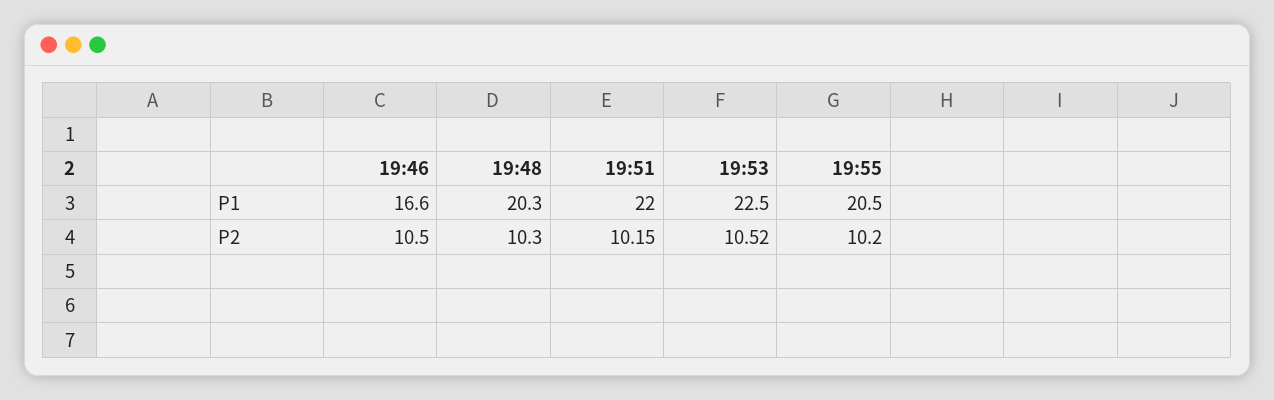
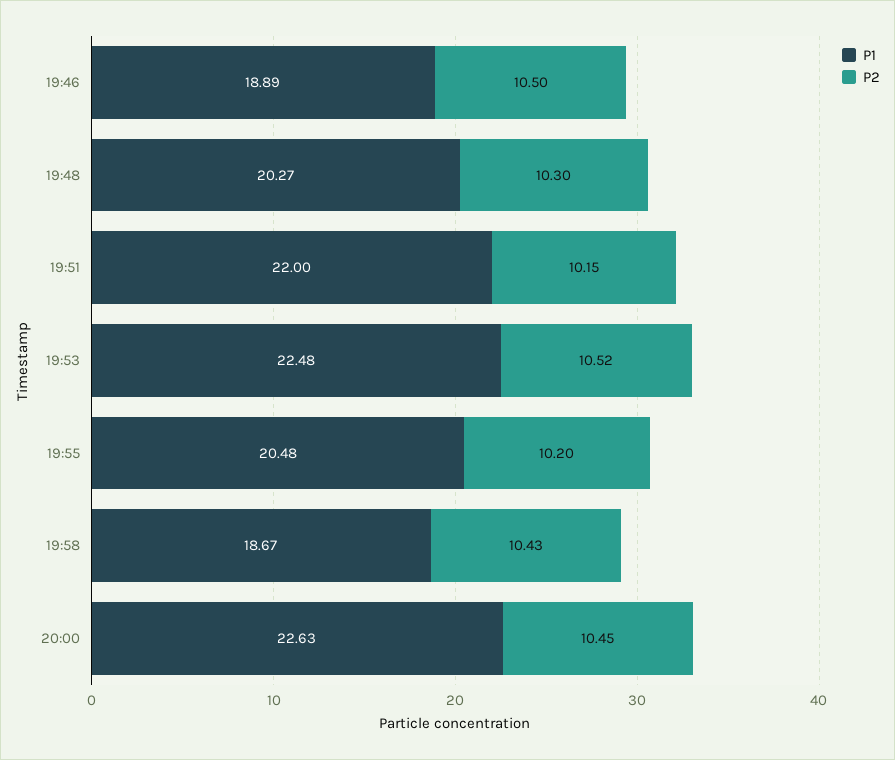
P1, 19:46: 16.6 -> 18.89
P1, 19:58: none -> 18.67
P2, 19:58: none -> 10.43
P1, 20:00: none -> 22.63
P2, 20:00: none -> 10.45

